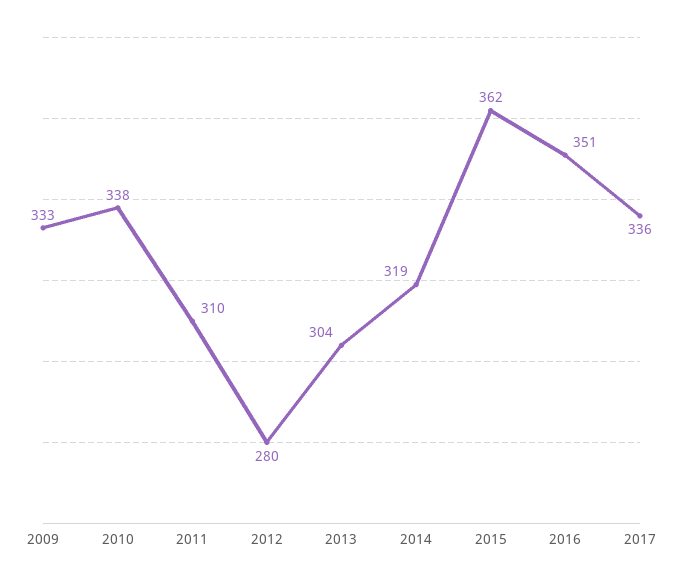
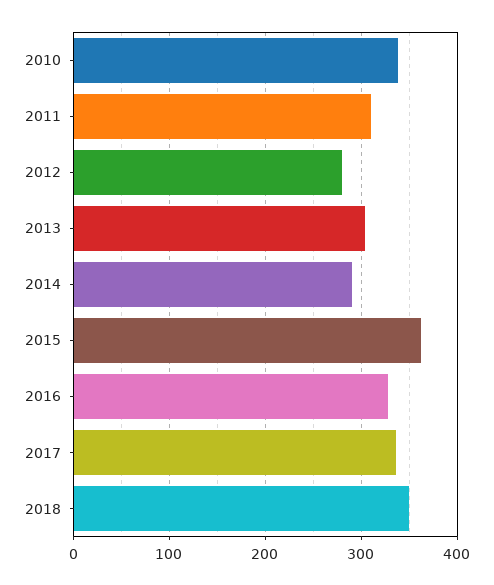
2009: 333 -> none
2014: 319 -> 290
2016: 351 -> 330
2018: none -> 350

